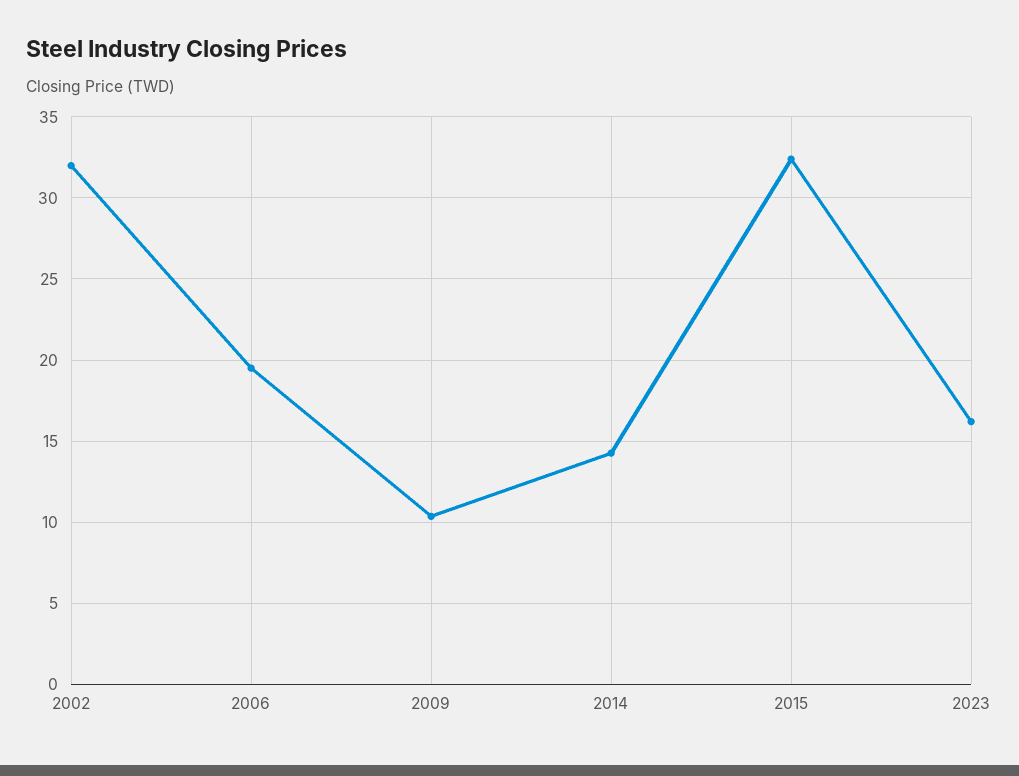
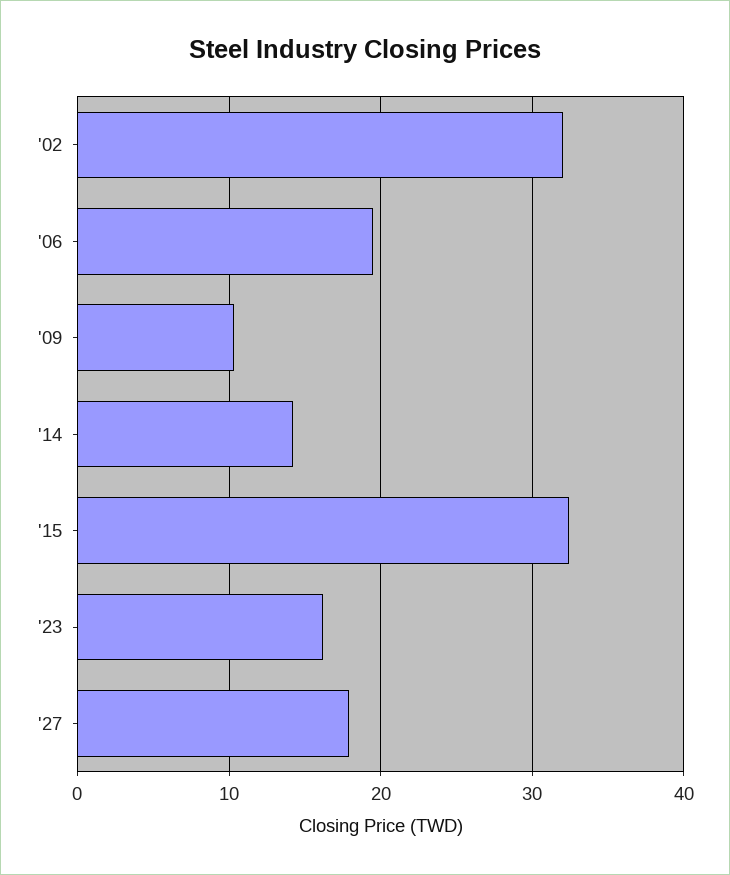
'27: none -> 18

